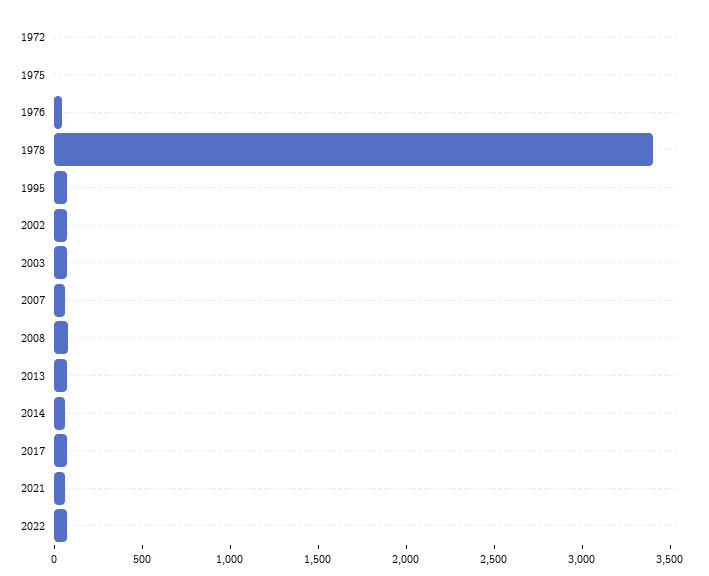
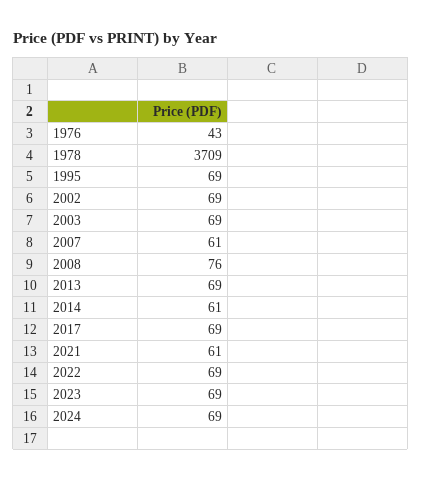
1972: 0 -> none
1975: 0 -> none
1978: 3400 -> 3709
2023: none -> 69
2024: none -> 69

